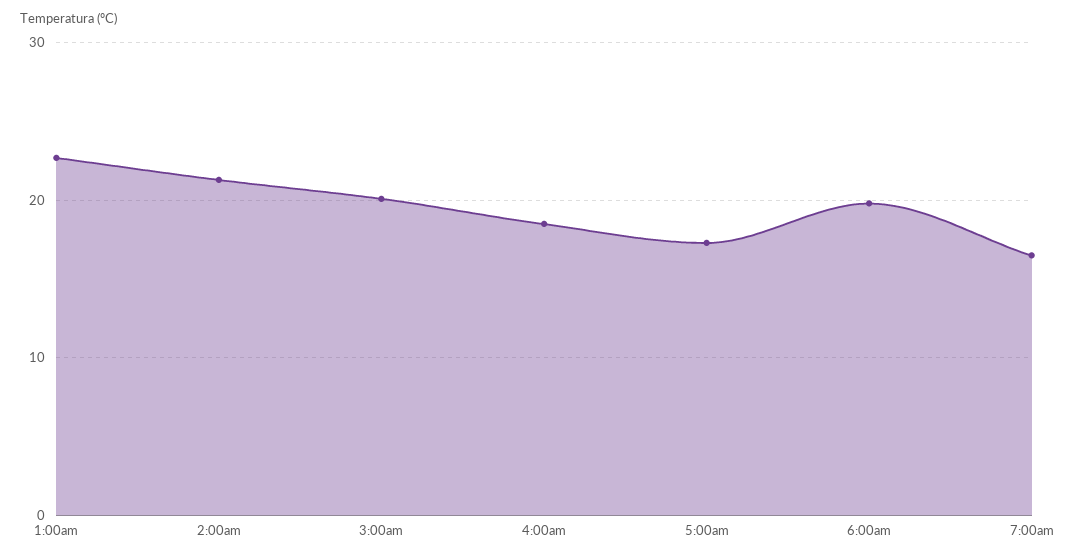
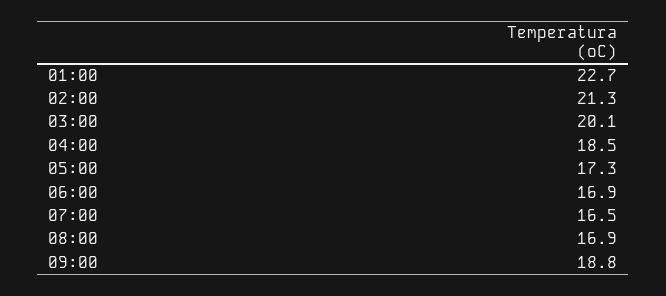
6:00am: 20 -> 16.9
08:00: none -> 16.9
09:00: none -> 18.8

